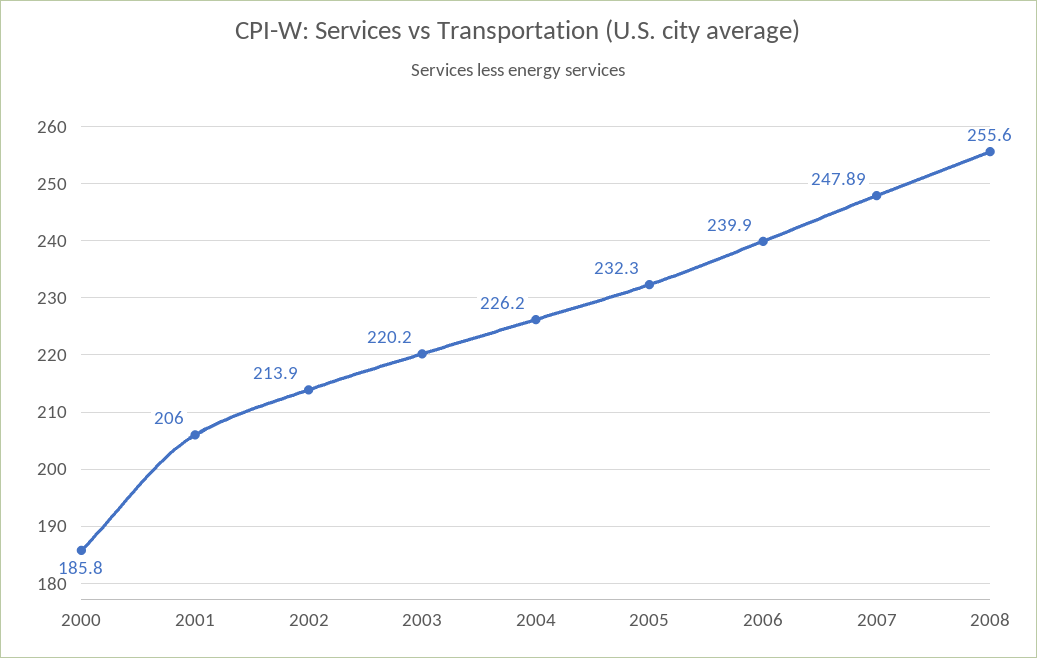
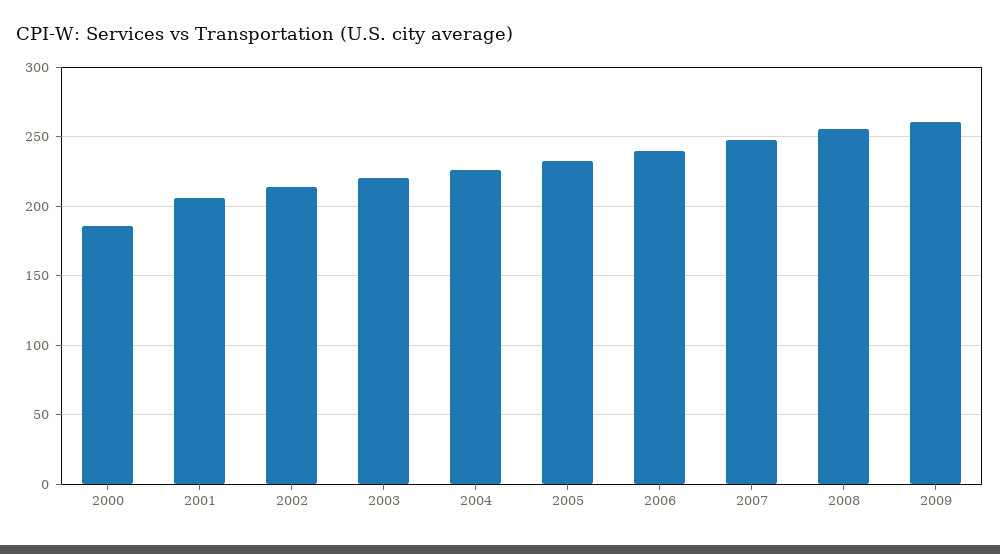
2009: none -> 260

